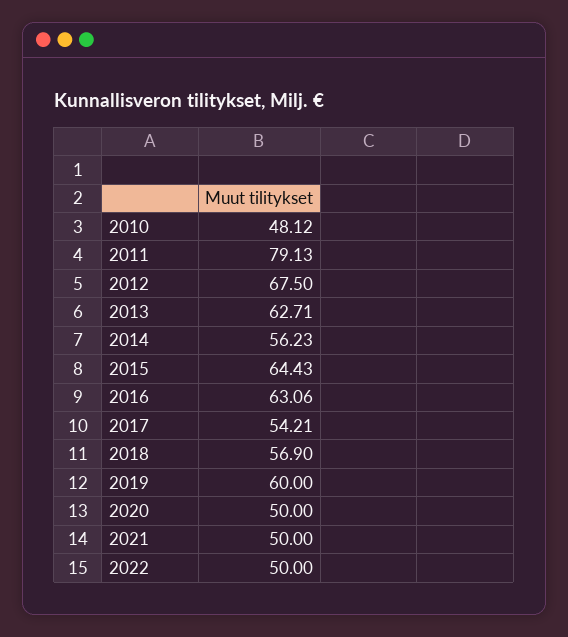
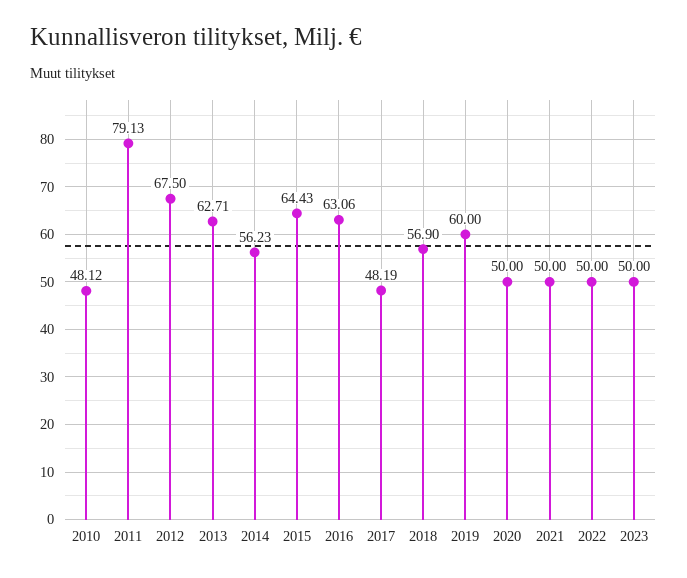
2017: 54.21 -> 48.19
2023: none -> 50

